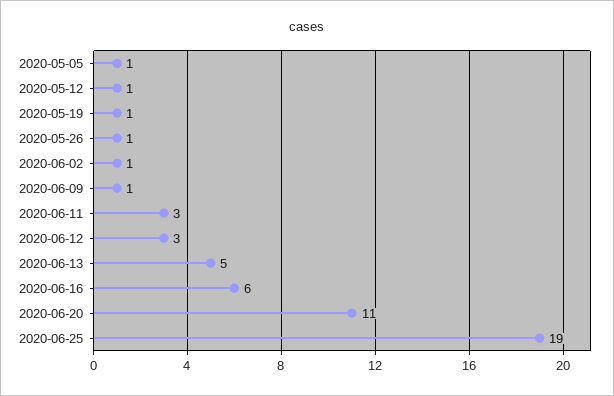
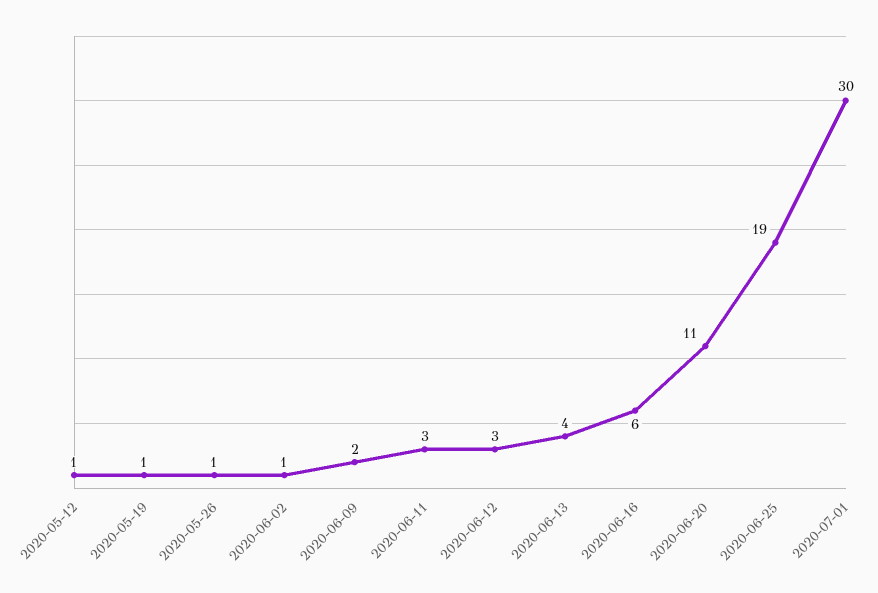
2020-05-05: 1 -> none
2020-06-09: 1 -> 2
2020-06-13: 5 -> 4
2020-07-01: none -> 30

